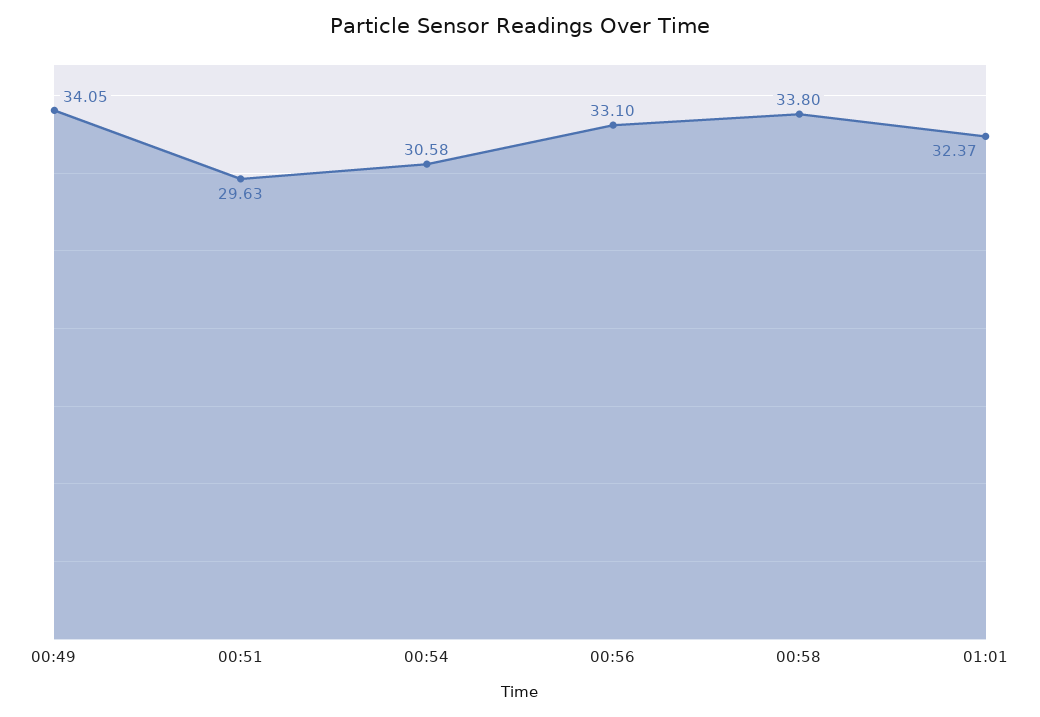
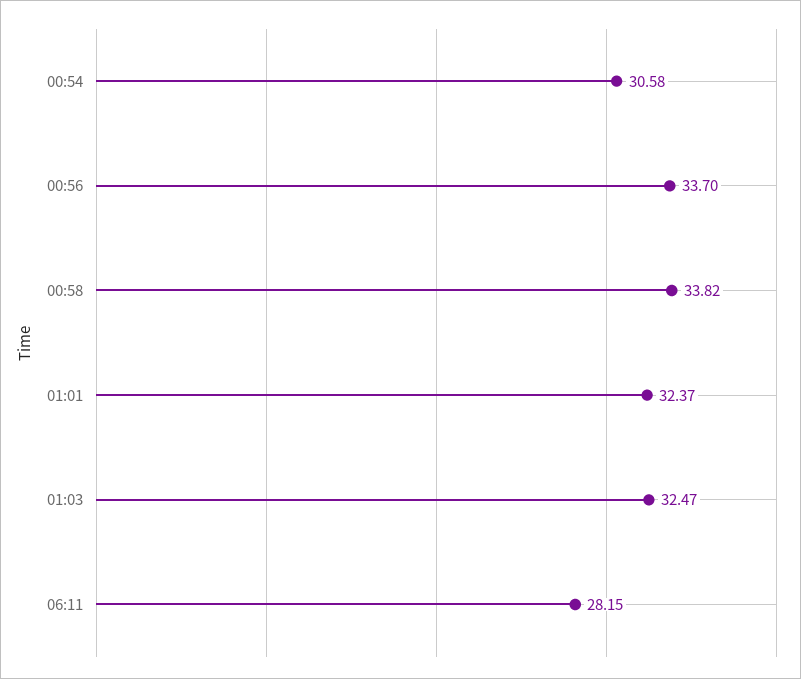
00:49: 34.05 -> none
00:51: 29.63 -> none
00:56: 33.1 -> 33.7
00:58: 33.8 -> 33.82
01:03: none -> 32.47
06:11: none -> 28.15

